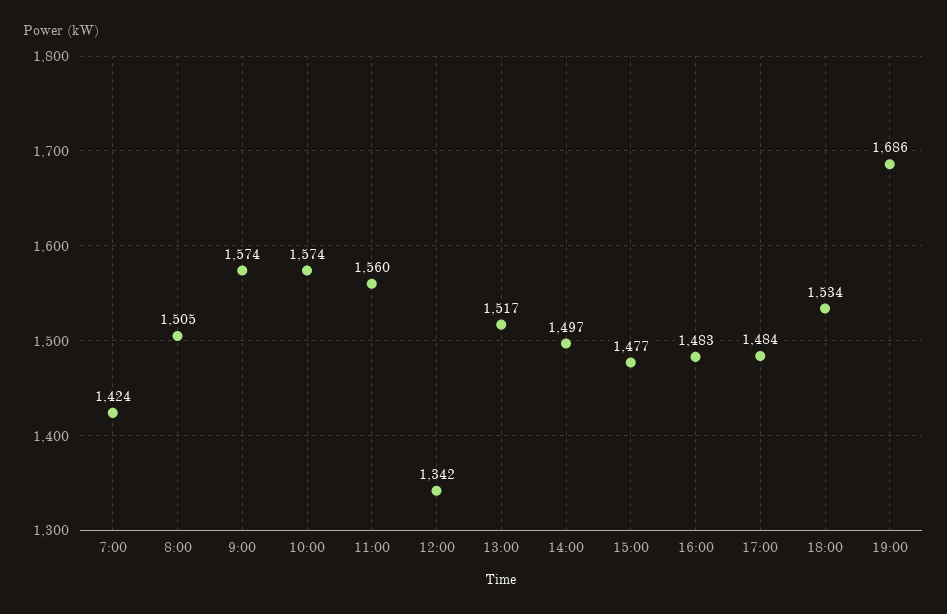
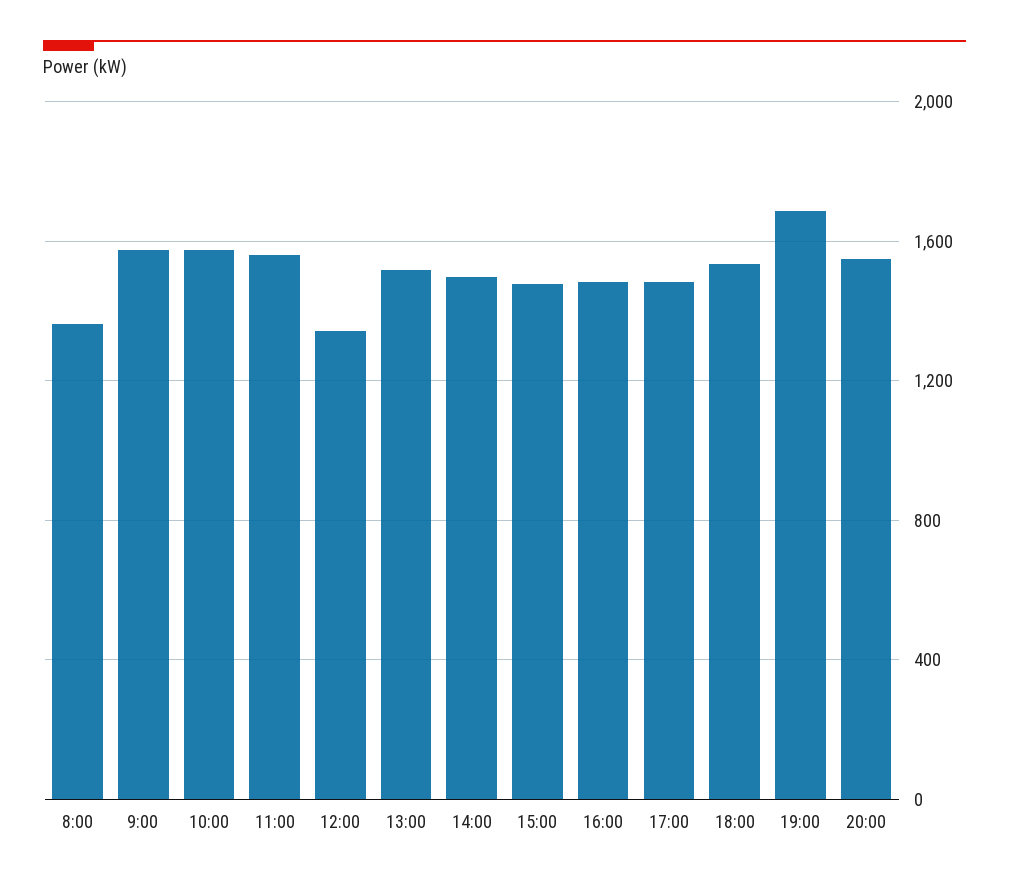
7:00: 1424 -> none
8:00: 1505 -> 1350
20:00: none -> 1550

